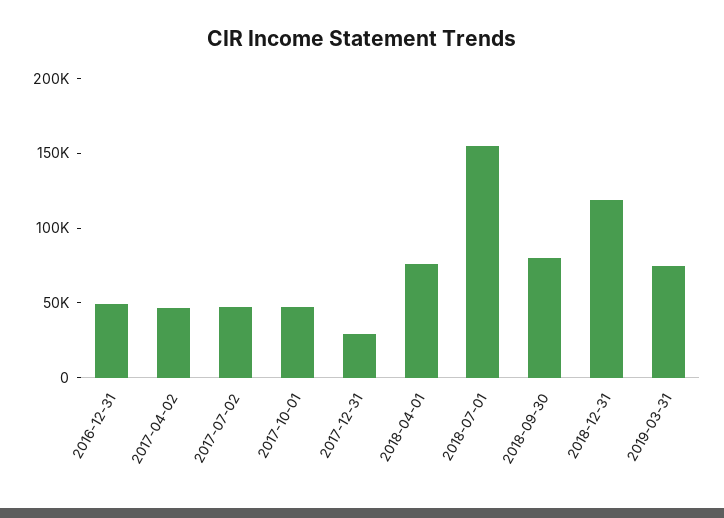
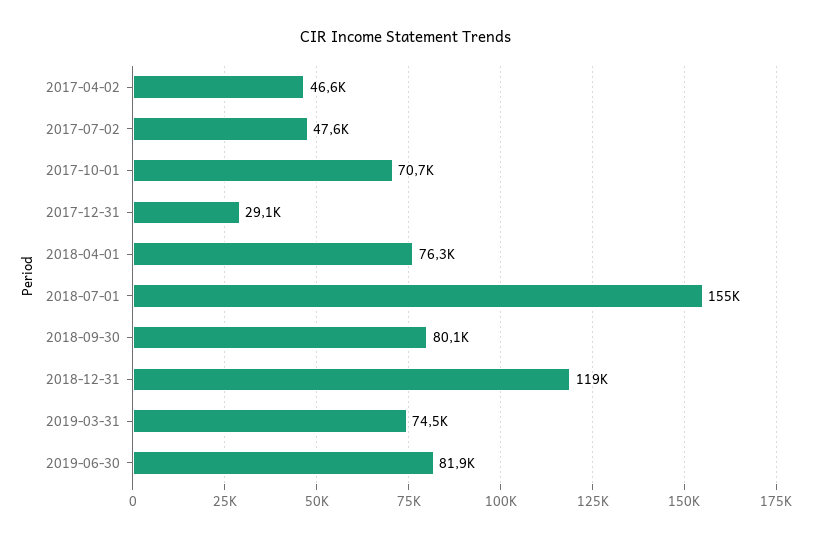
2016-12-31: 50000 -> none
2017-10-01: 50000 -> 70700
2019-06-30: none -> 81900

